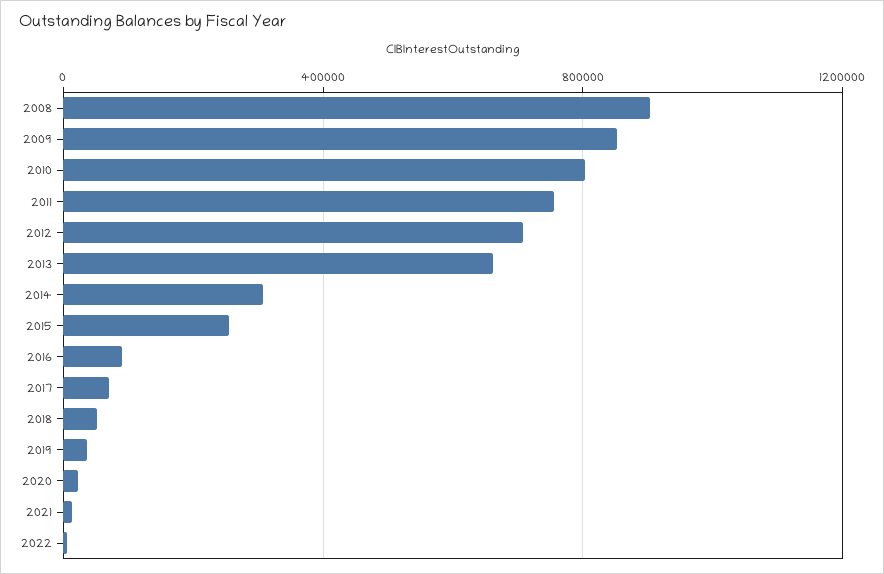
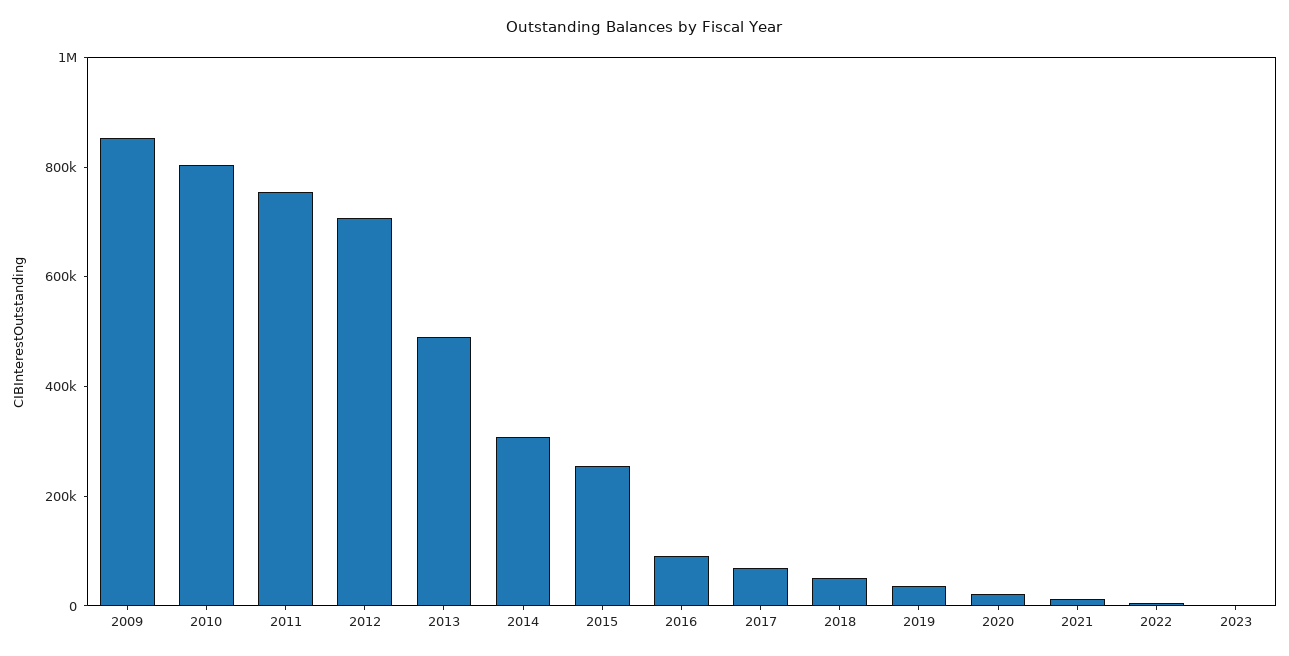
2008: 900000 -> none
2013: 650000 -> 500000
2023: none -> 0

